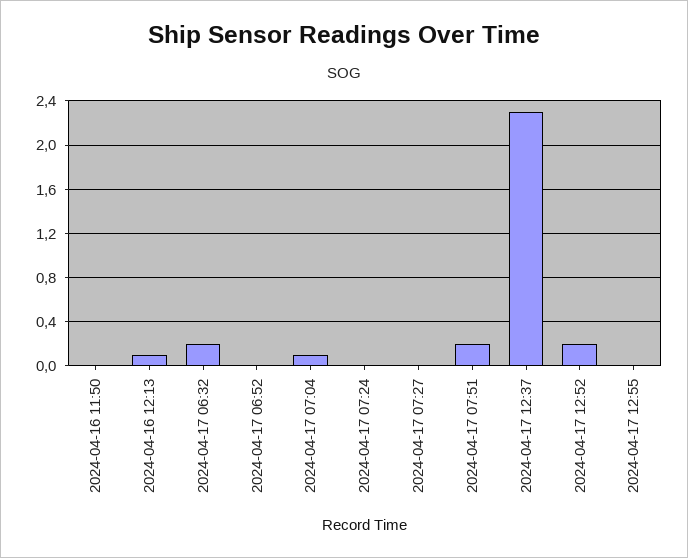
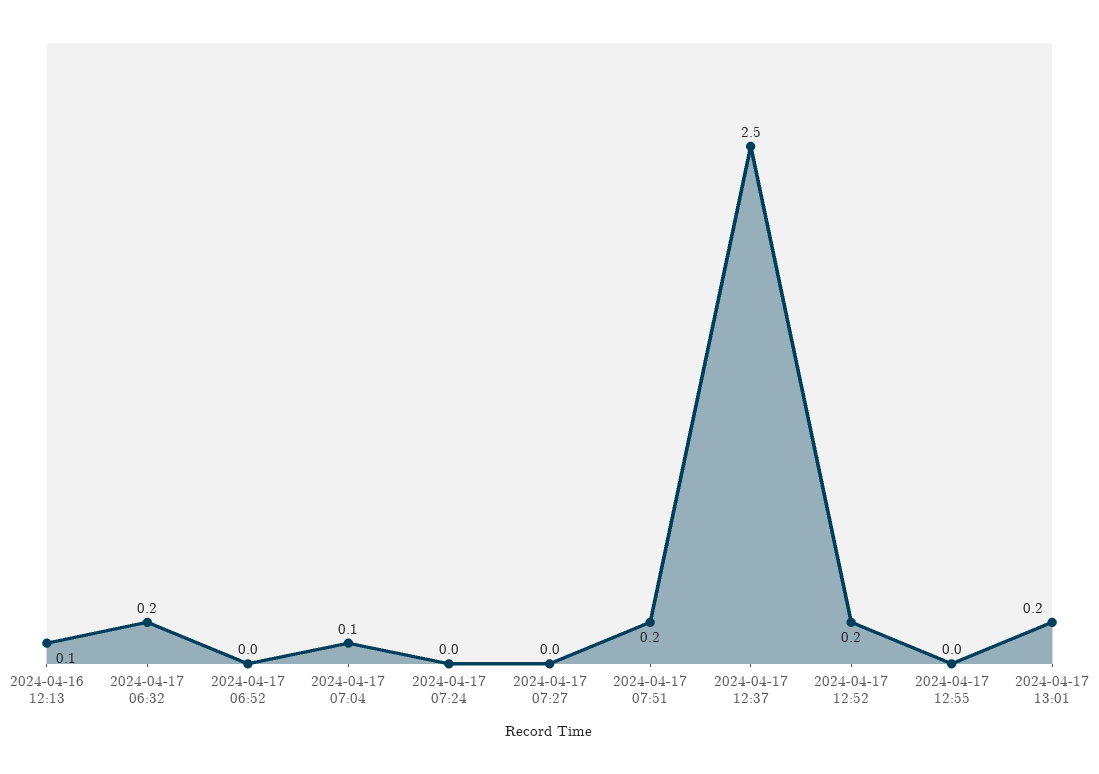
2024-04-16 11:50: 0 -> none
2024-04-17 12:37: 2.3 -> 2.5
2024-04-17 13:01: none -> 0.2

